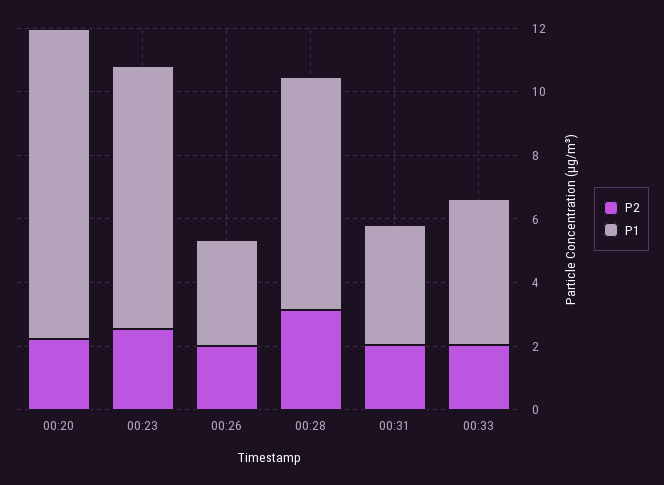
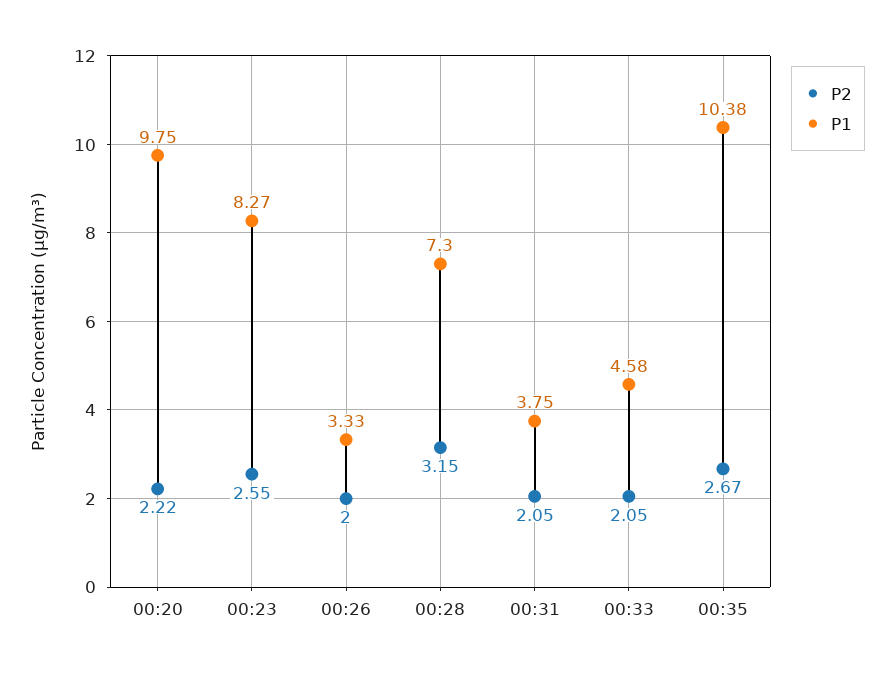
P2, 00:35: none -> 2.67
P1, 00:35: none -> 10.38

